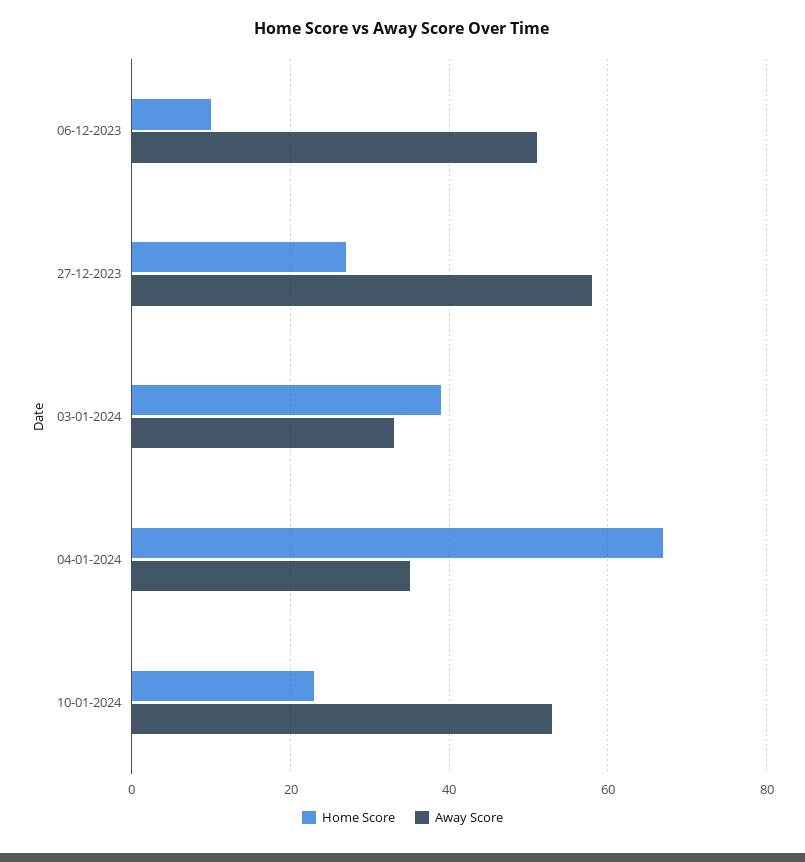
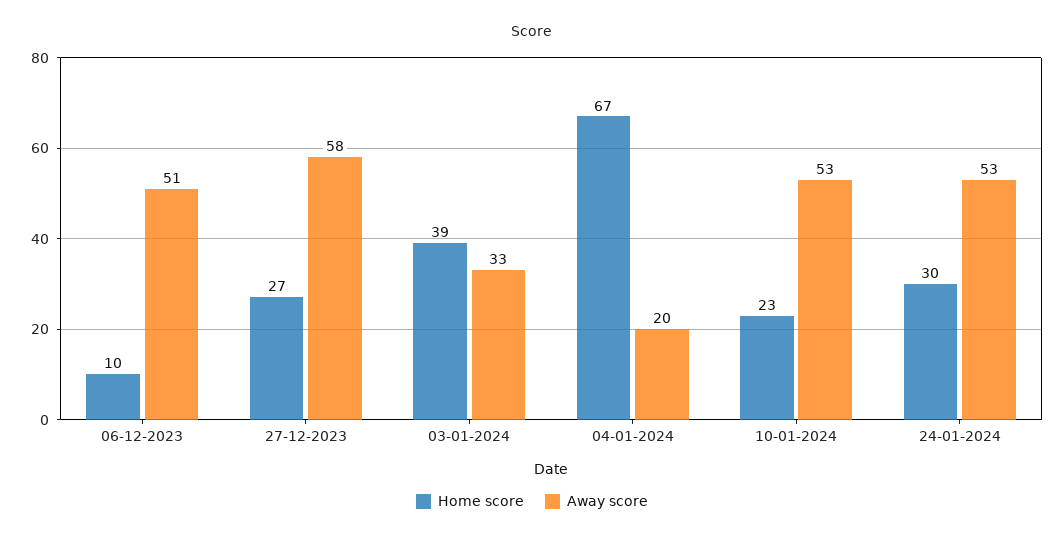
Away Score, 04-01-2024: 35 -> 20
Home Score, 24-01-2024: none -> 30
Away Score, 24-01-2024: none -> 53

